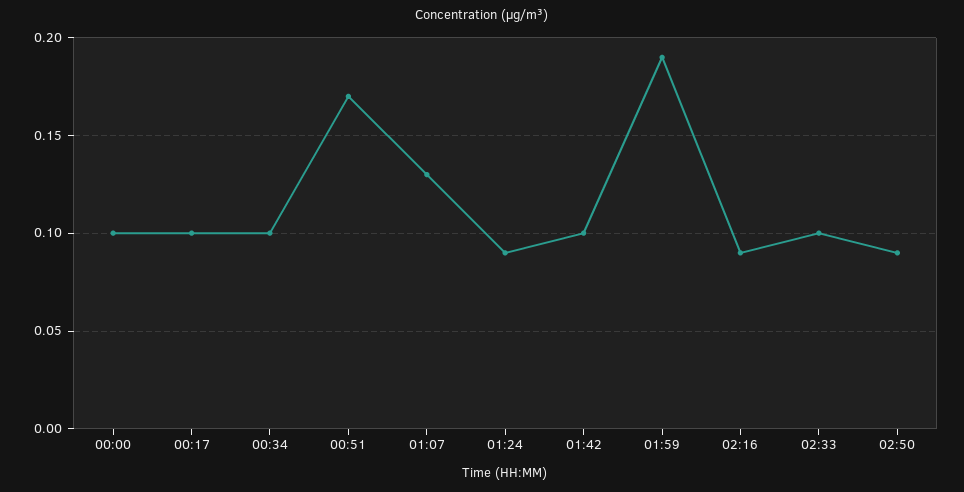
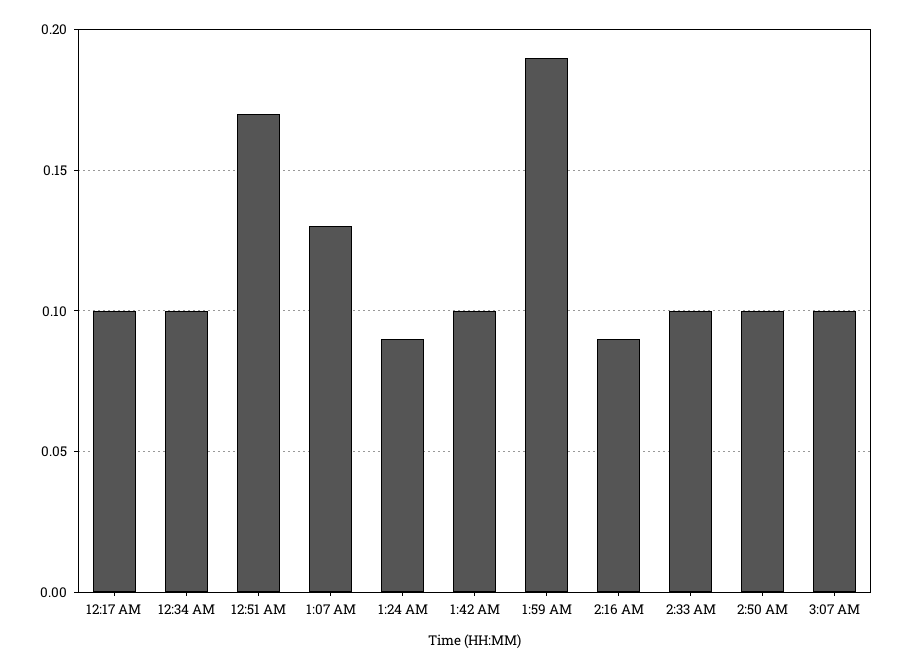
00:00: 0.1 -> none
02:50: 0.09 -> 0.1
3:07 AM: none -> 0.1

